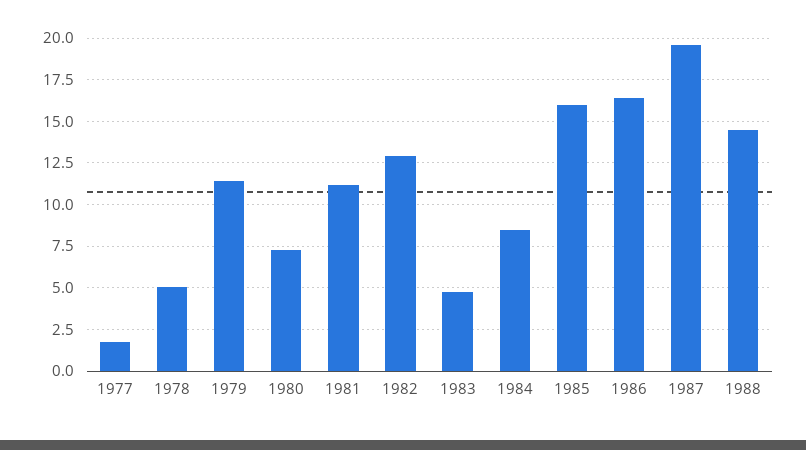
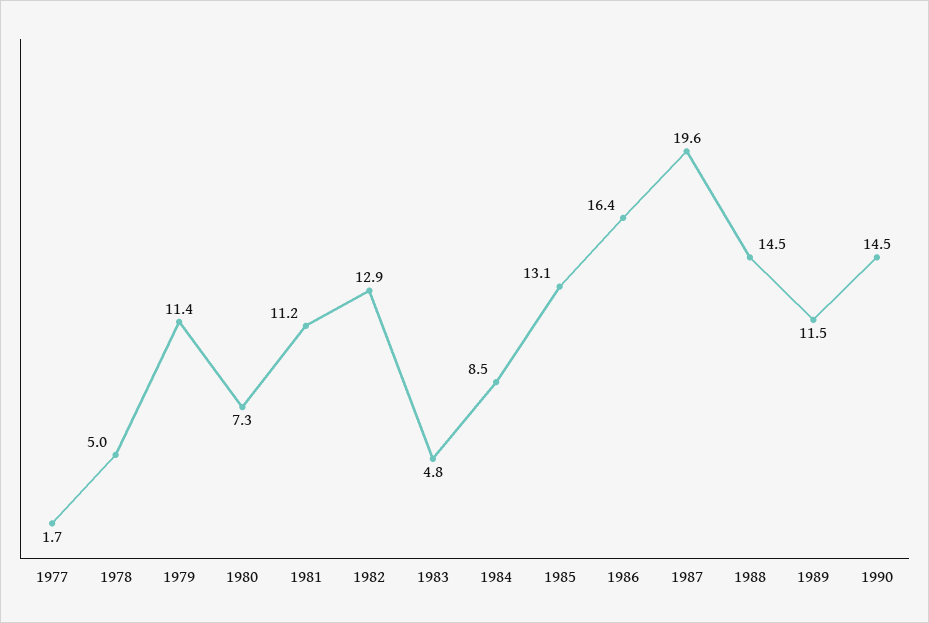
1985: 16 -> 13.1
1989: none -> 11.5
1990: none -> 14.5

